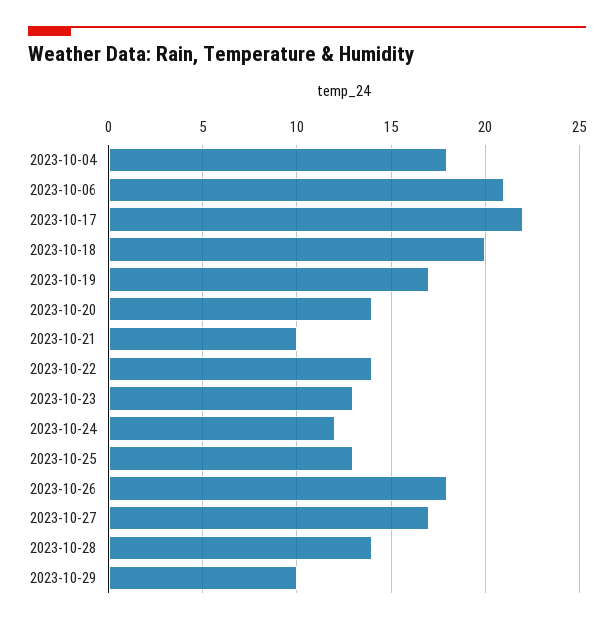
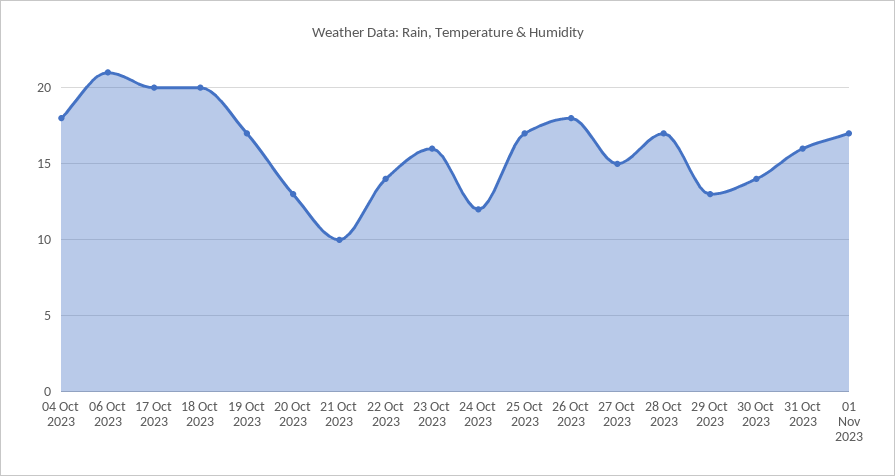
2023-10-17: 22 -> 20
2023-10-20: 14 -> 13
2023-10-23: 13 -> 16
2023-10-25: 13 -> 17
2023-10-27: 17 -> 15
2023-10-28: 14 -> 17
2023-10-29: 10 -> 13
30 Oct 2023: none -> 14
31 Oct 2023: none -> 16
01 Nov 2023: none -> 17

